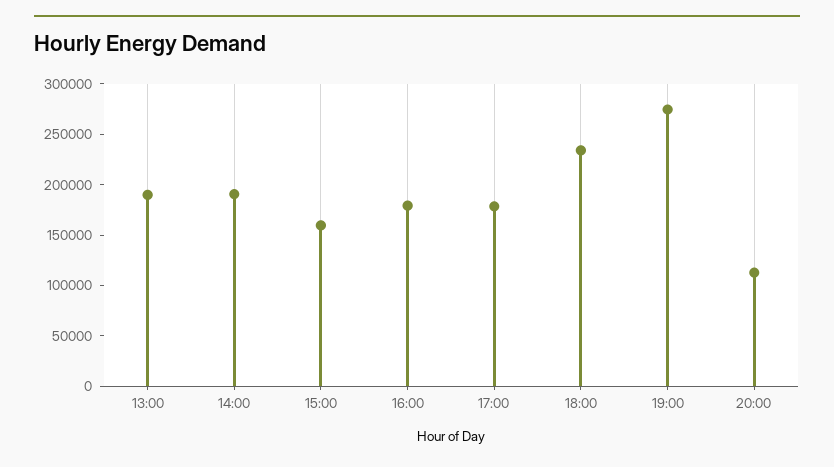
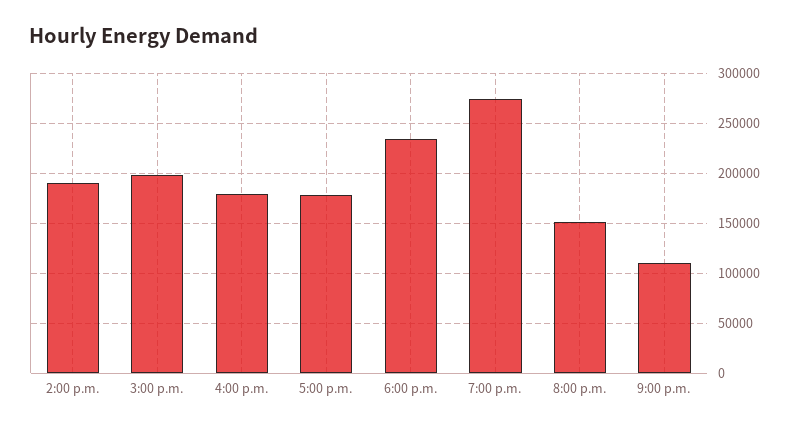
13:00: 190000 -> none
15:00: 160000 -> 200000
20:00: 110000 -> 150000
9:00 p.m.: none -> 110000

